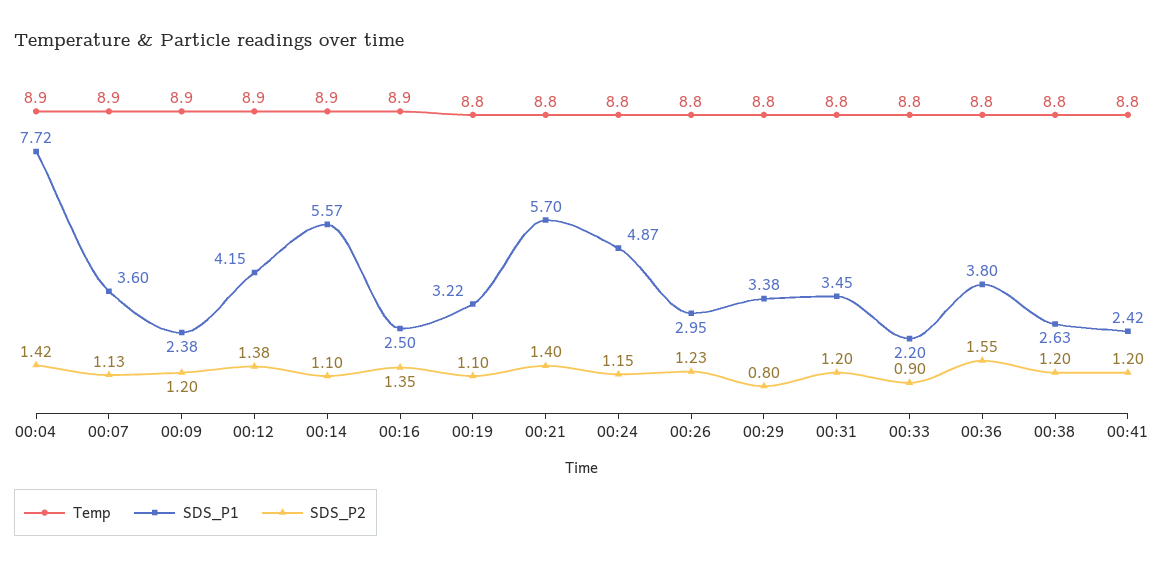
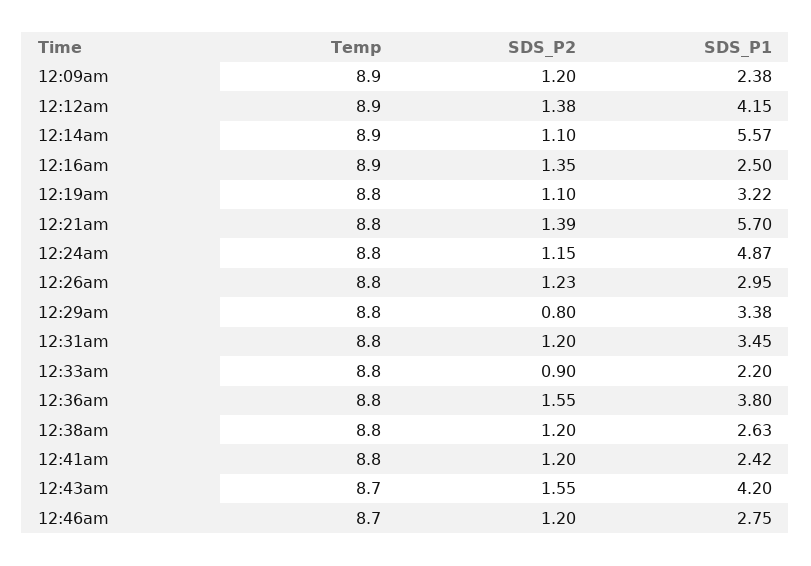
Temp, 00:04: 8.9 -> none
SDS_P1, 00:04: 7.72 -> none
SDS_P2, 00:04: 1.42 -> none
Temp, 00:07: 8.9 -> none
SDS_P1, 00:07: 3.6 -> none
SDS_P2, 00:07: 1.13 -> none
SDS_P2, 00:21: 1.4 -> 1.39
Temp, 12:43am: none -> 8.7
SDS_P2, 12:43am: none -> 1.55
SDS_P1, 12:43am: none -> 4.2
Temp, 12:46am: none -> 8.7
SDS_P2, 12:46am: none -> 1.2
SDS_P1, 12:46am: none -> 2.75

